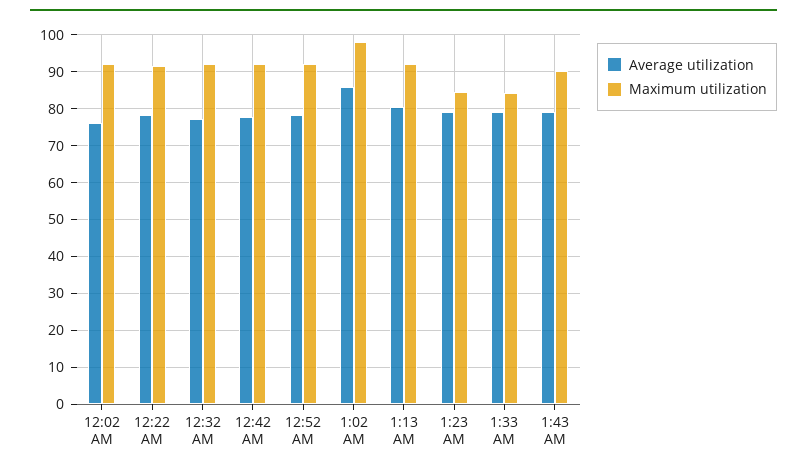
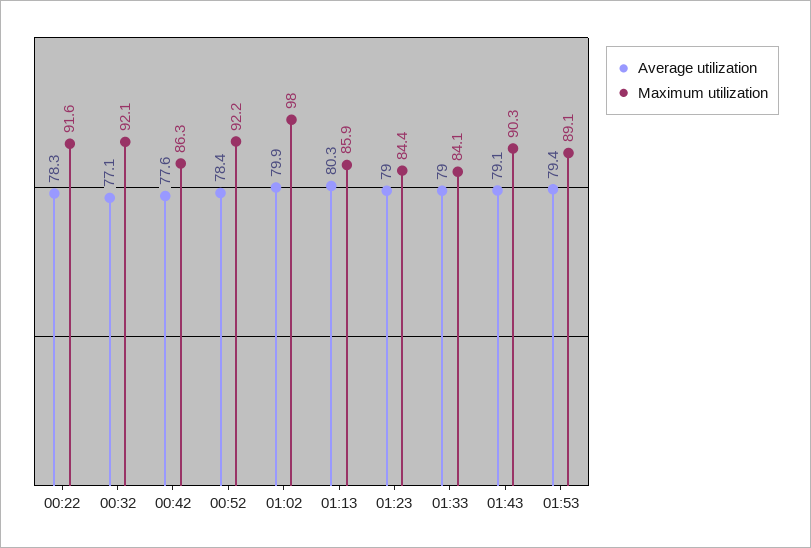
Average utilization, 12:02 AM: 76 -> none
Maximum utilization, 12:02 AM: 92 -> none
Maximum utilization, 12:42 AM: 92 -> 86.3
Average utilization, 1:02 AM: 86 -> 79.9
Maximum utilization, 1:13 AM: 92 -> 85.9
Average utilization, 01:53: none -> 79.4
Maximum utilization, 01:53: none -> 89.1

